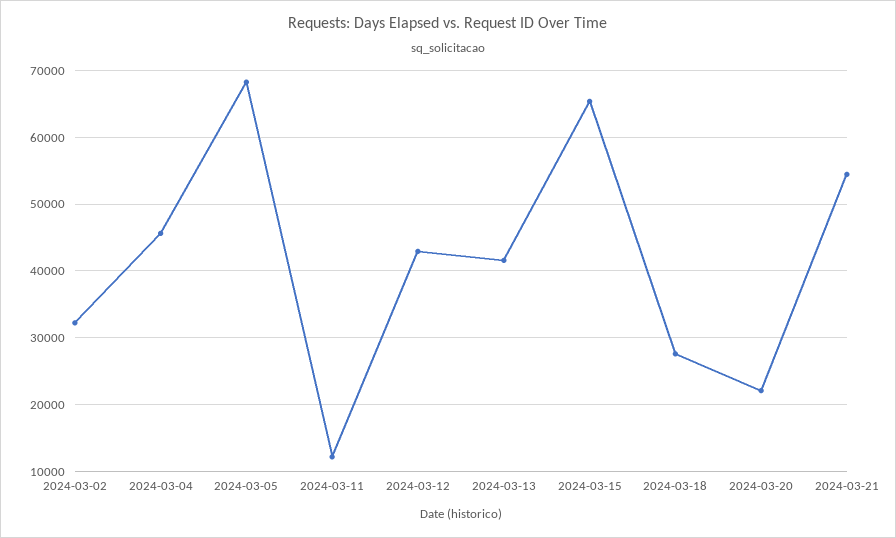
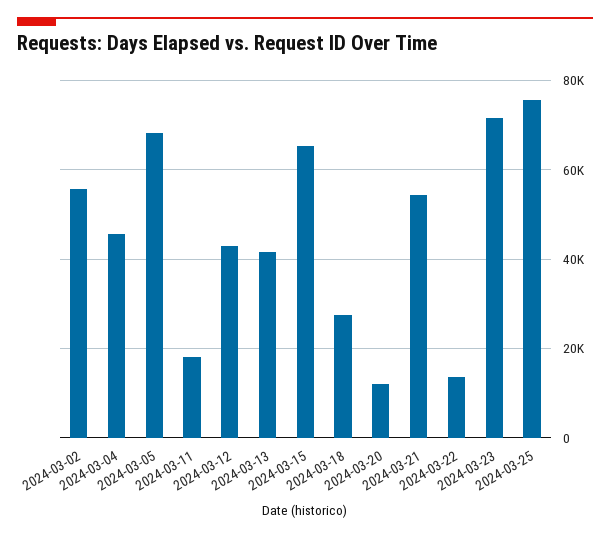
2024-03-02: 32000 -> 56000
2024-03-11: 12000 -> 18000
2024-03-20: 22000 -> 12000
2024-03-22: none -> 14000
2024-03-23: none -> 72000
2024-03-25: none -> 76000

